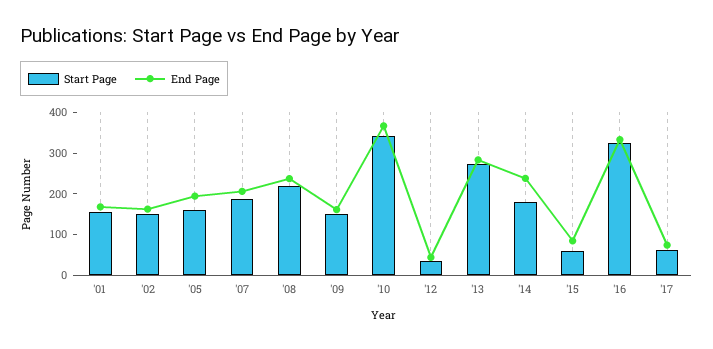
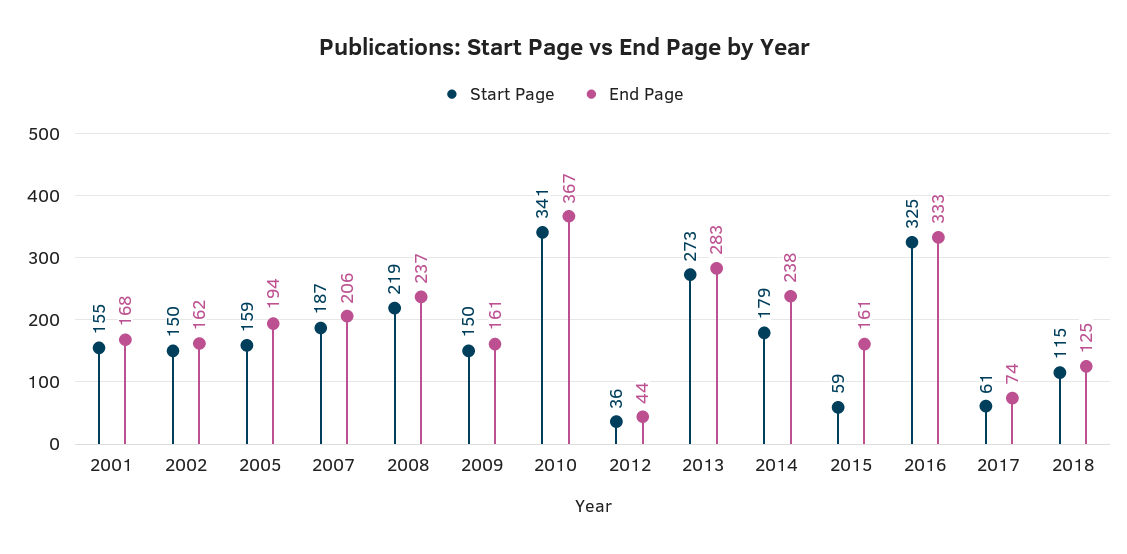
End Page, '15: 80 -> 161
Start Page, 2018: none -> 115
End Page, 2018: none -> 125

